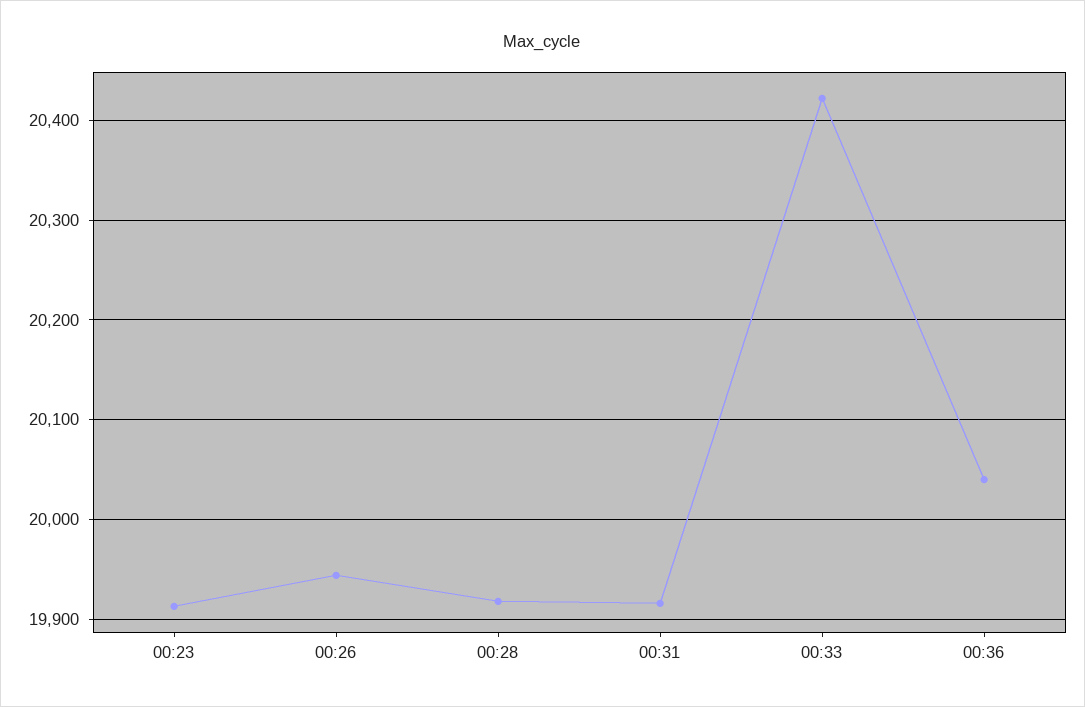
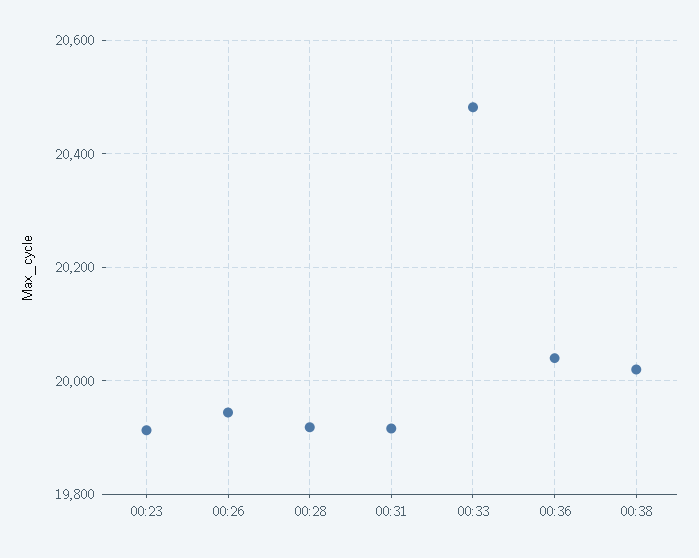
00:33: 20420 -> 20480
00:38: none -> 20020

